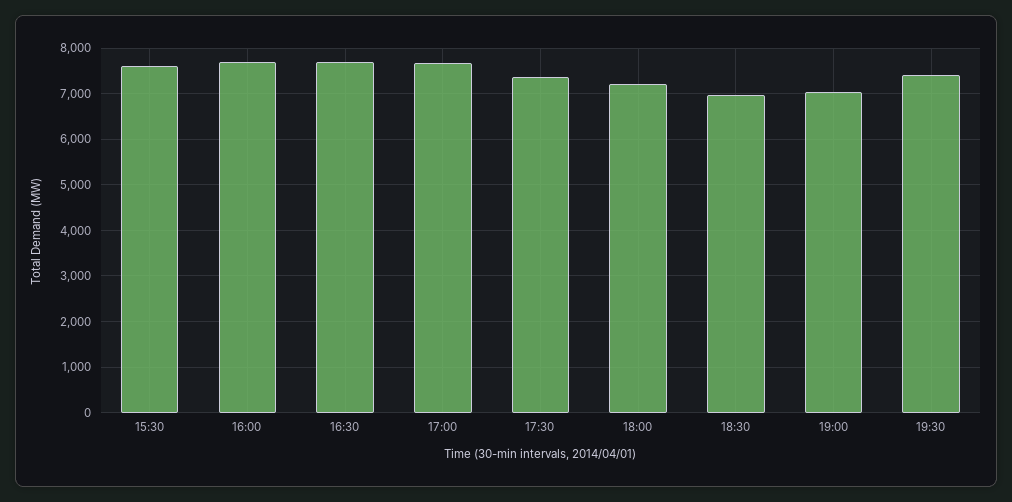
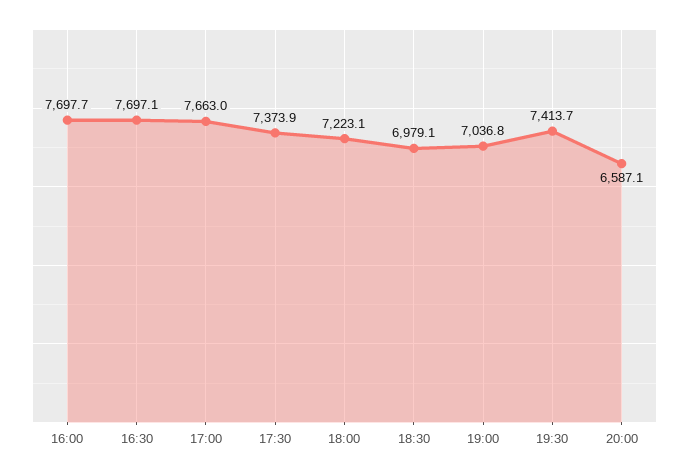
15:30: 7600 -> none
20:00: none -> 6587.1

